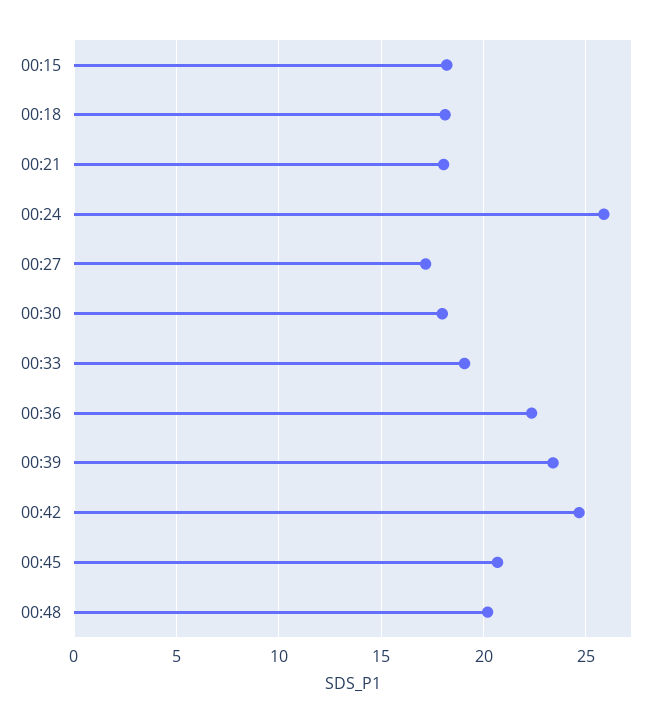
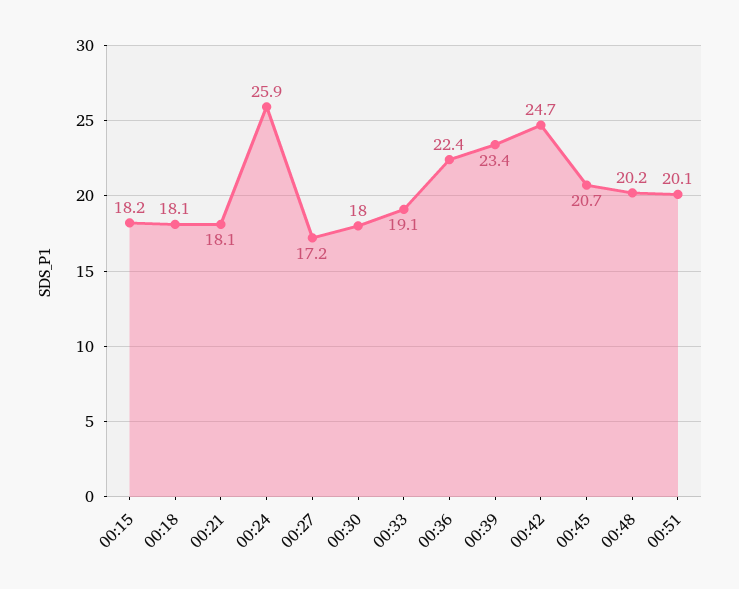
00:51: none -> 20.1

